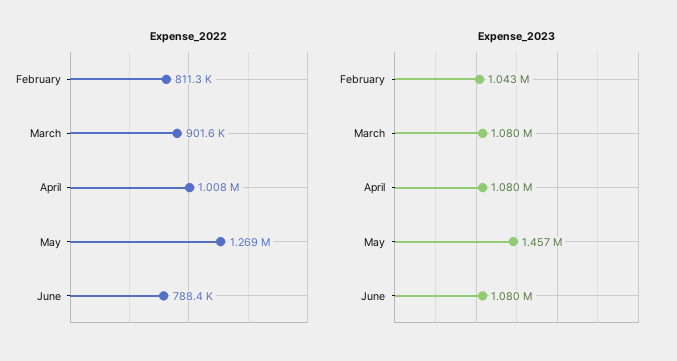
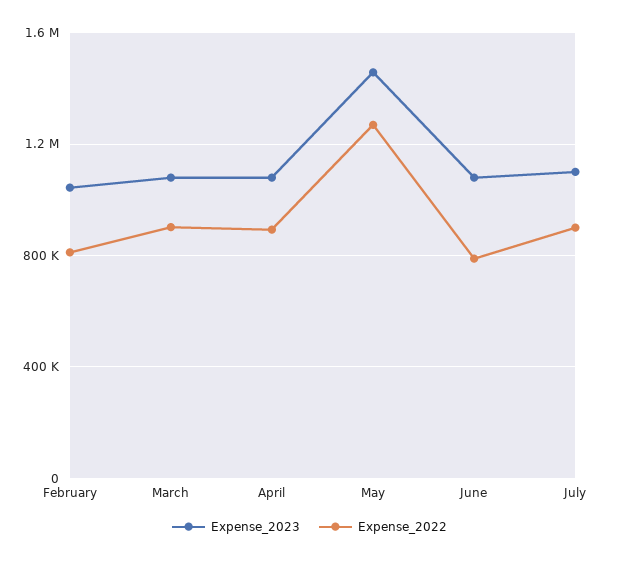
Expense_2022, April: 1008000 -> 900000
Expense_2023, July: none -> 1100000
Expense_2022, July: none -> 900000

